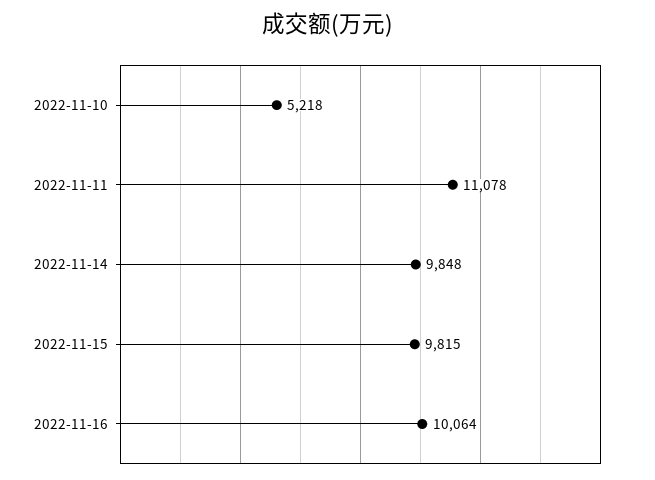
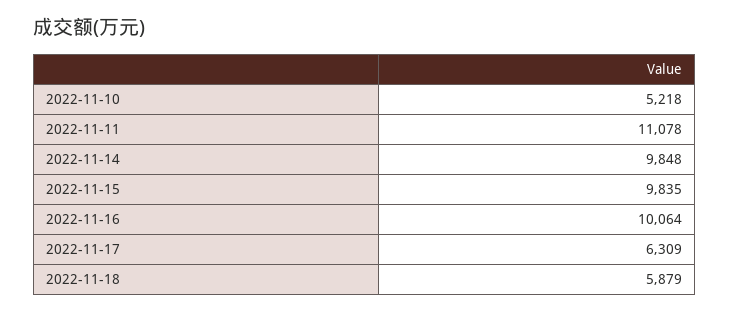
2022-11-15: 9815 -> 9835
2022-11-17: none -> 6309
2022-11-18: none -> 5879

